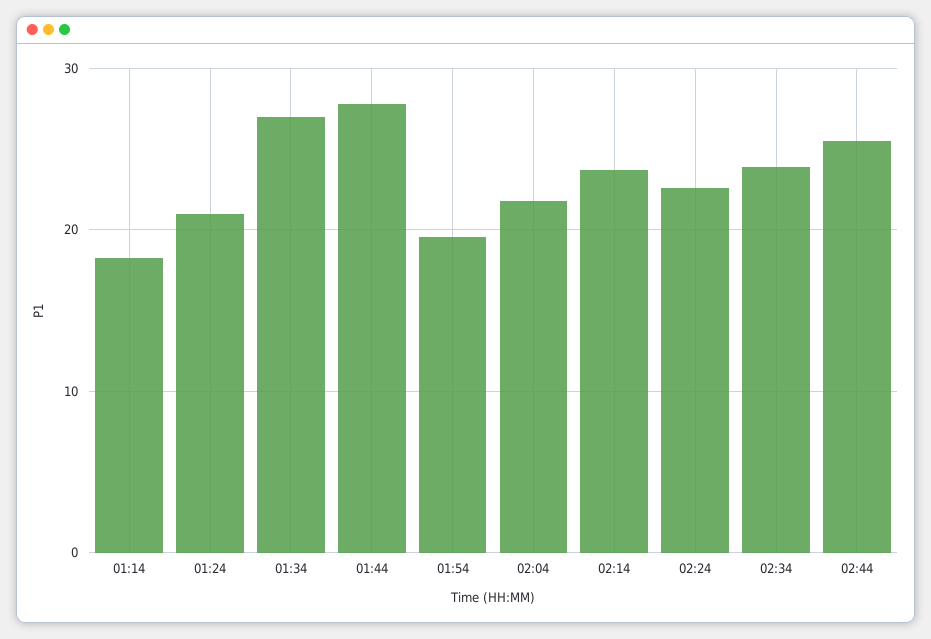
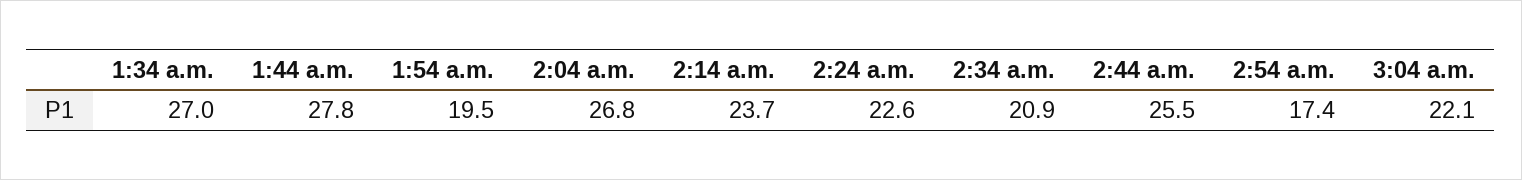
01:14: 18 -> none
01:24: 21 -> none
02:04: 22 -> 26.8
02:34: 24 -> 20.9
2:54 a.m.: none -> 17.4
3:04 a.m.: none -> 22.1

